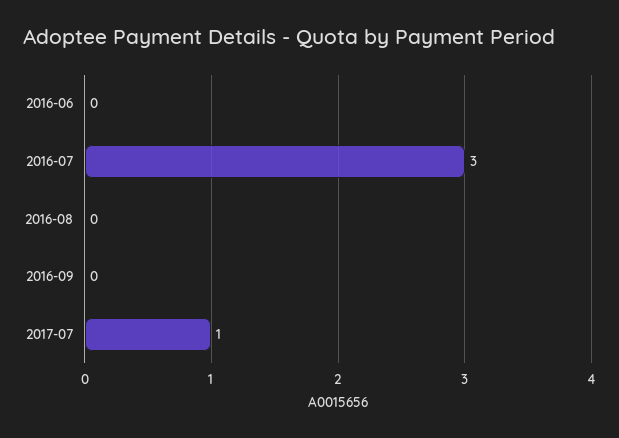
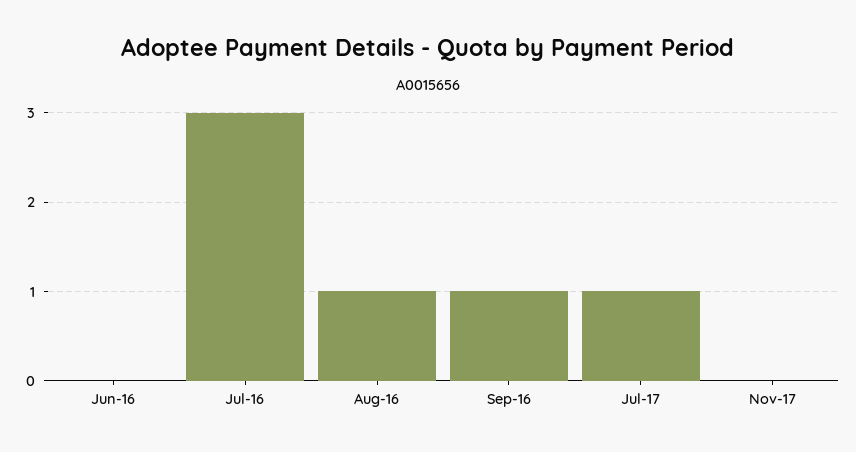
2016-08: 0 -> 1
2016-09: 0 -> 1
Nov-17: none -> 0

